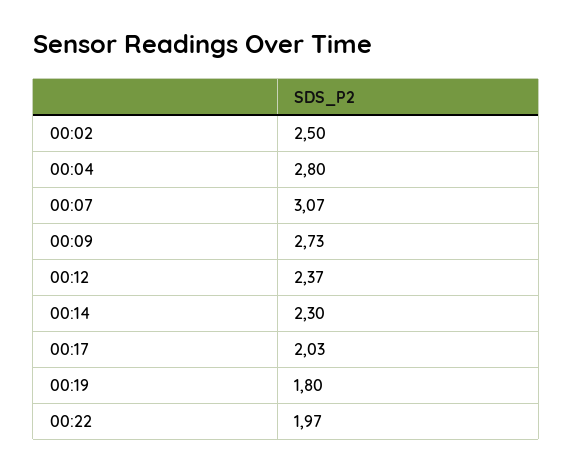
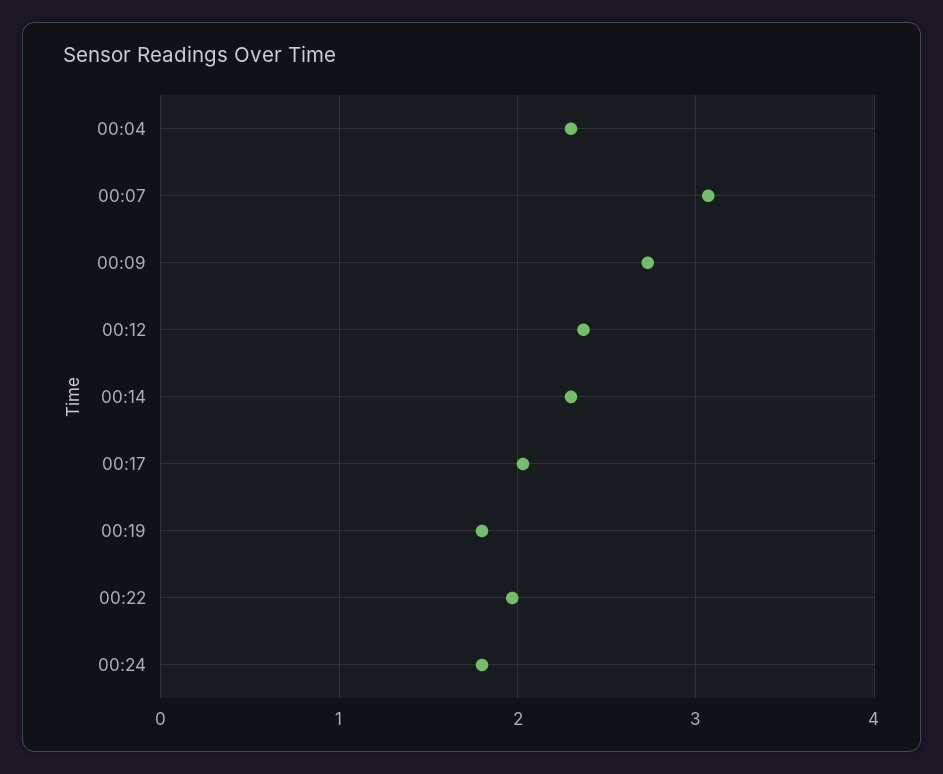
00:02: 2.5 -> none
00:04: 2.8 -> 2.3
00:24: none -> 1.8

